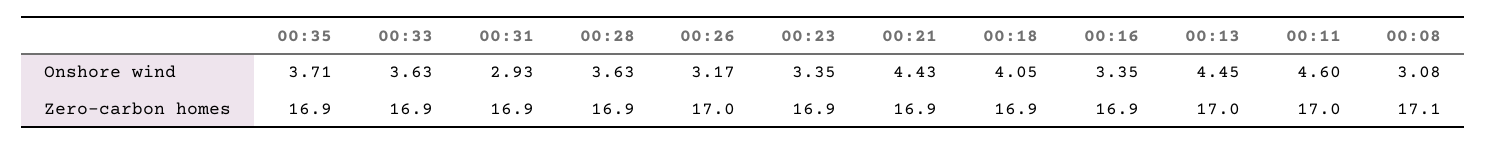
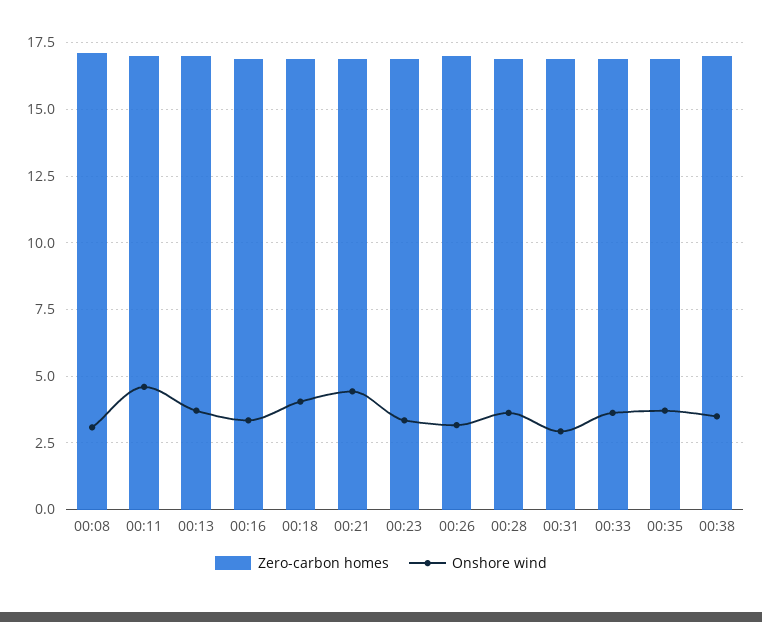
Onshore wind, 00:13: 4.45 -> 3.75
Zero-carbon homes, 00:38: none -> 17
Onshore wind, 00:38: none -> 3.5

